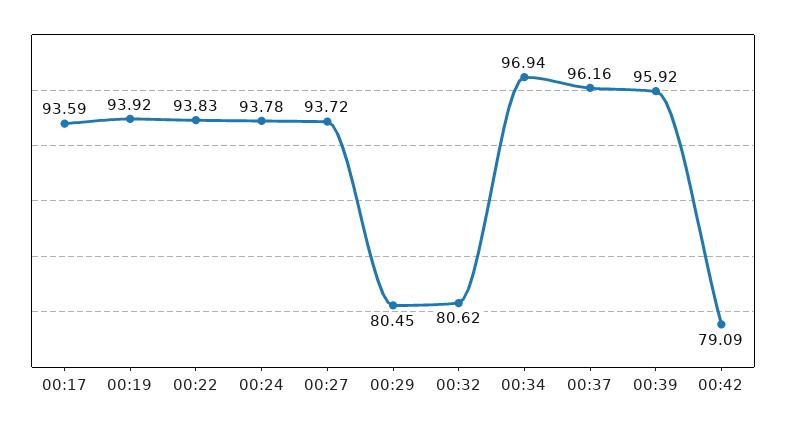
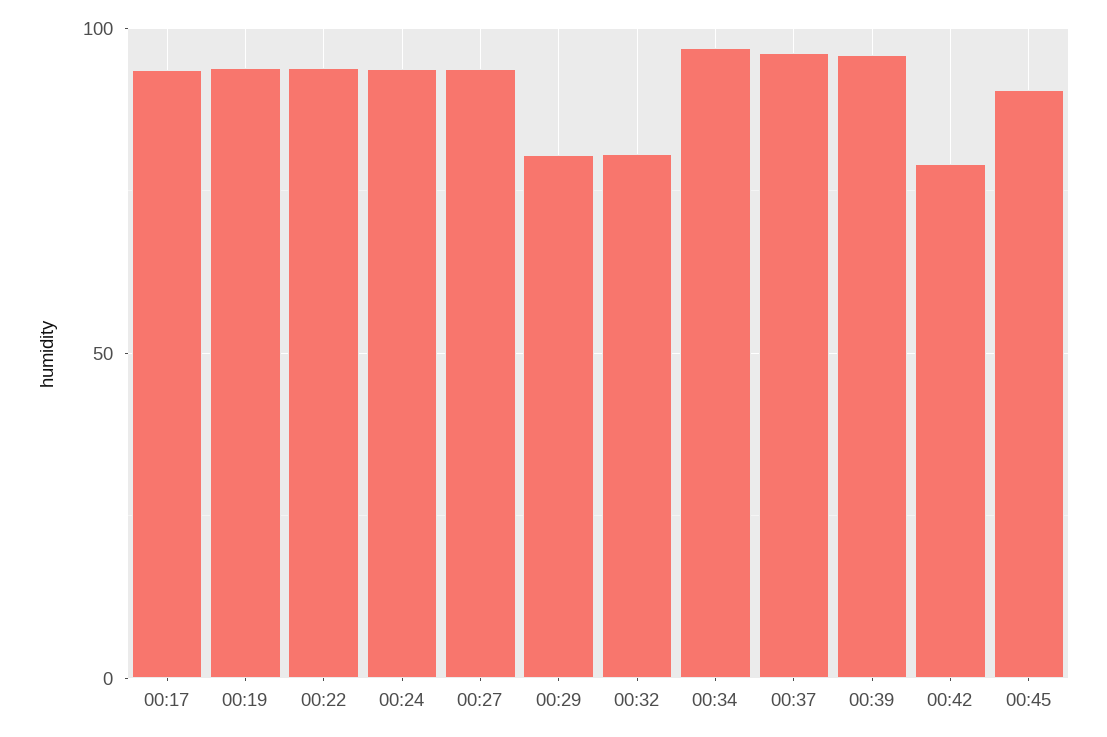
00:45: none -> 90

